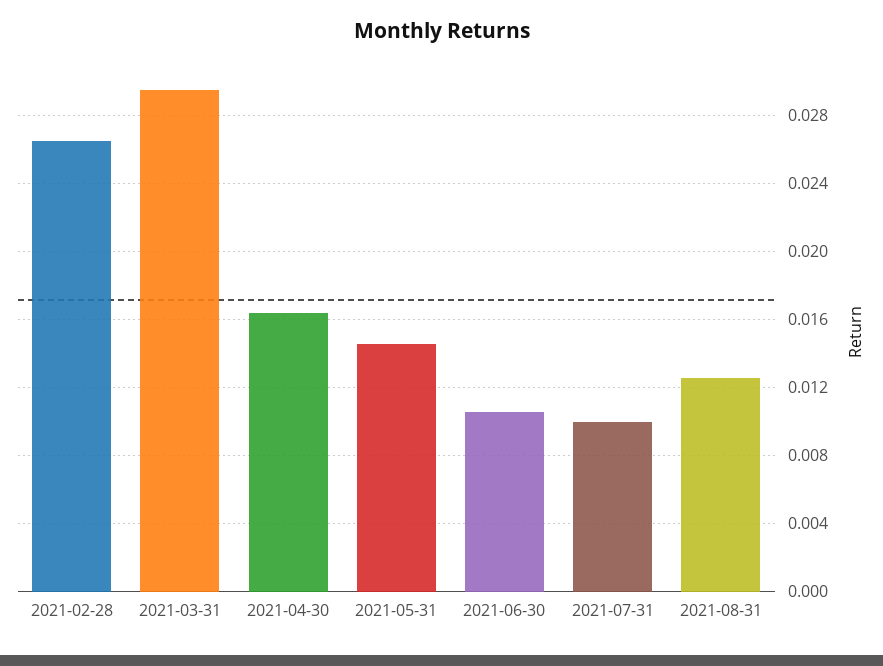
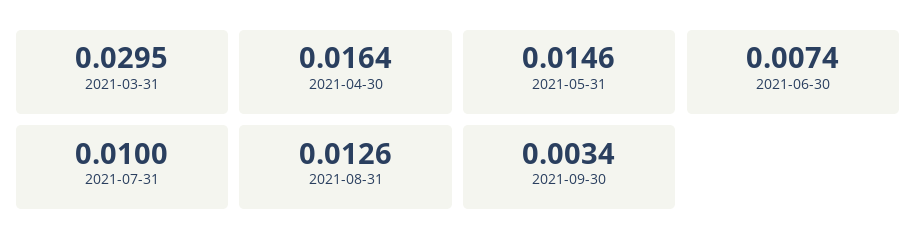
2021-02-28: 0.0265 -> none
2021-06-30: 0.0105 -> 0.0074
2021-09-30: none -> 0.0034

